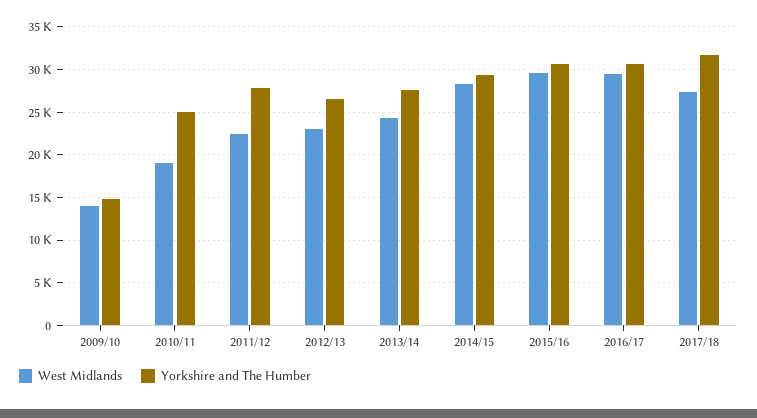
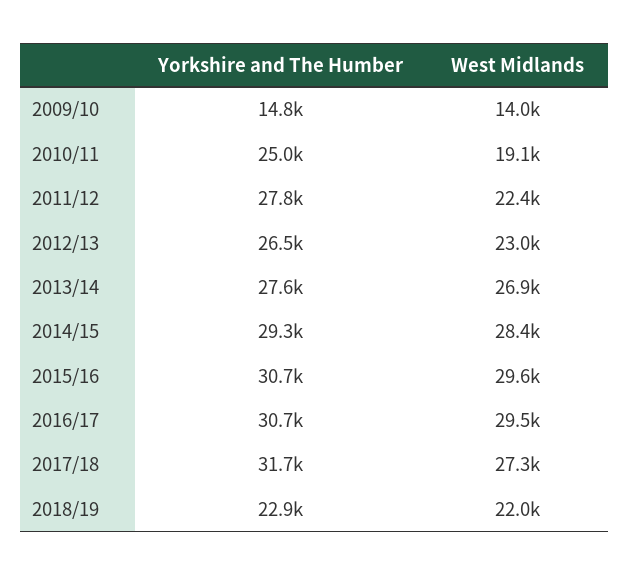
West Midlands, 2013/14: 24000 -> 26900
Yorkshire and The Humber, 2018/19: none -> 22900
West Midlands, 2018/19: none -> 22000

